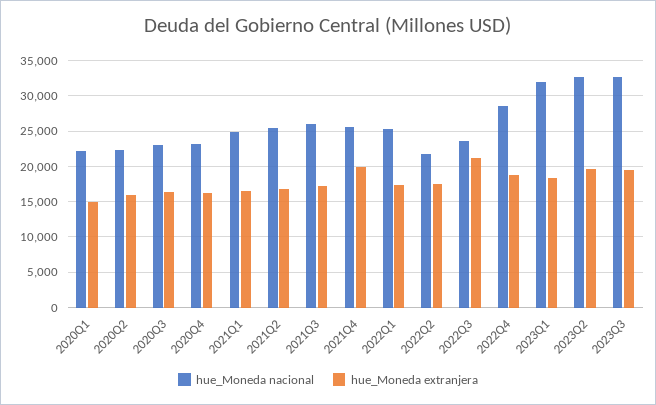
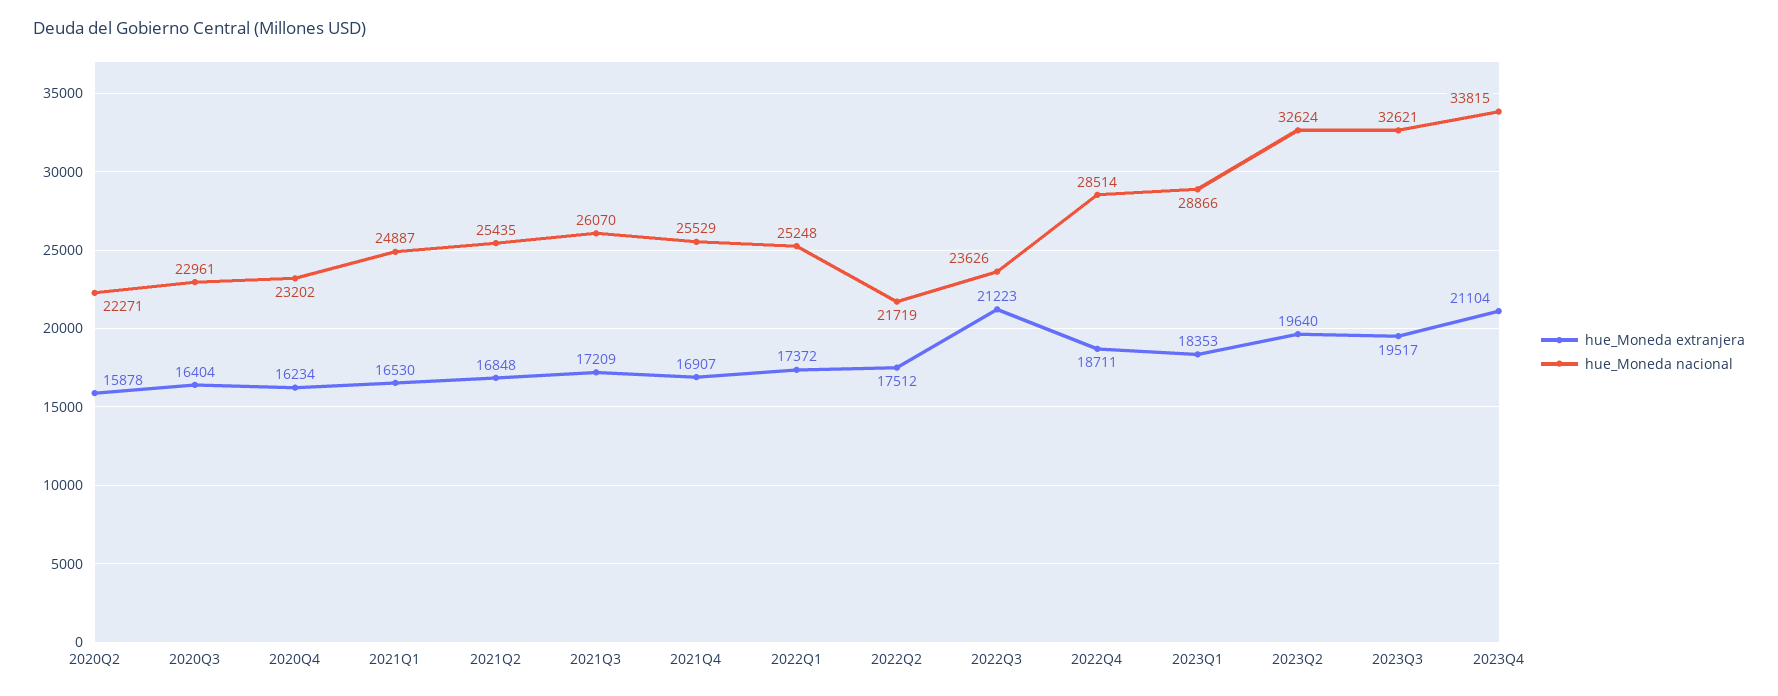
hue_Moneda nacional, 2020Q1: 22000 -> none
hue_Moneda extranjera, 2020Q1: 15000 -> none
hue_Moneda extranjera, 2021Q4: 20000 -> 16907
hue_Moneda nacional, 2023Q1: 32000 -> 28866
hue_Moneda extranjera, 2023Q4: none -> 21104
hue_Moneda nacional, 2023Q4: none -> 33815

